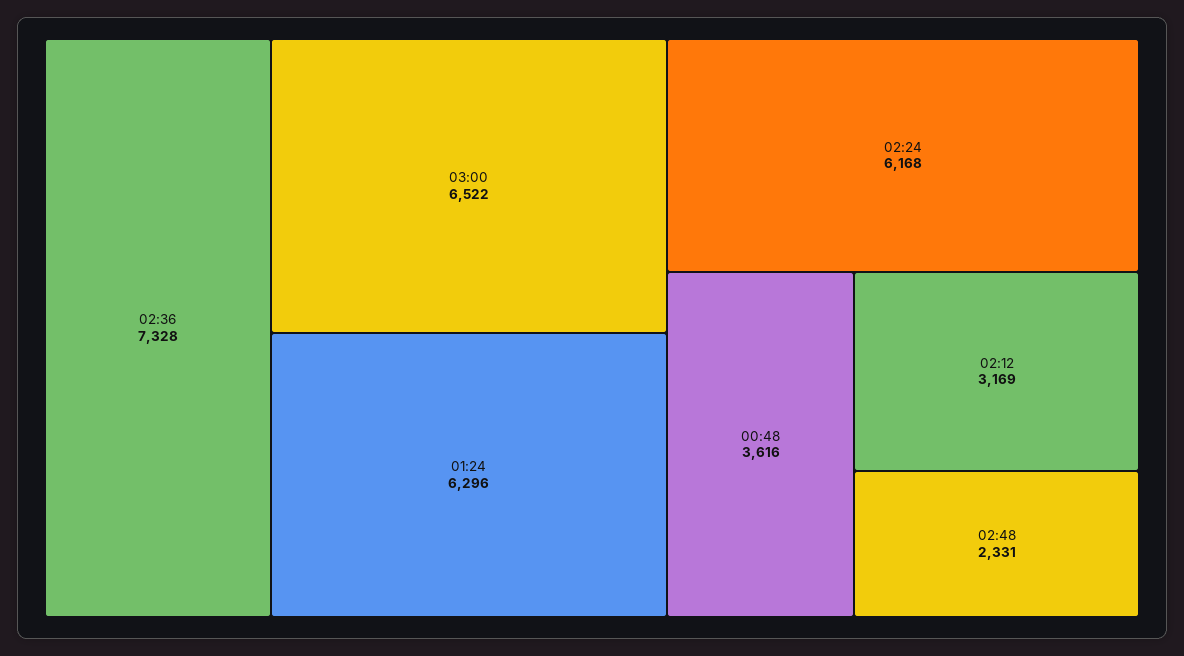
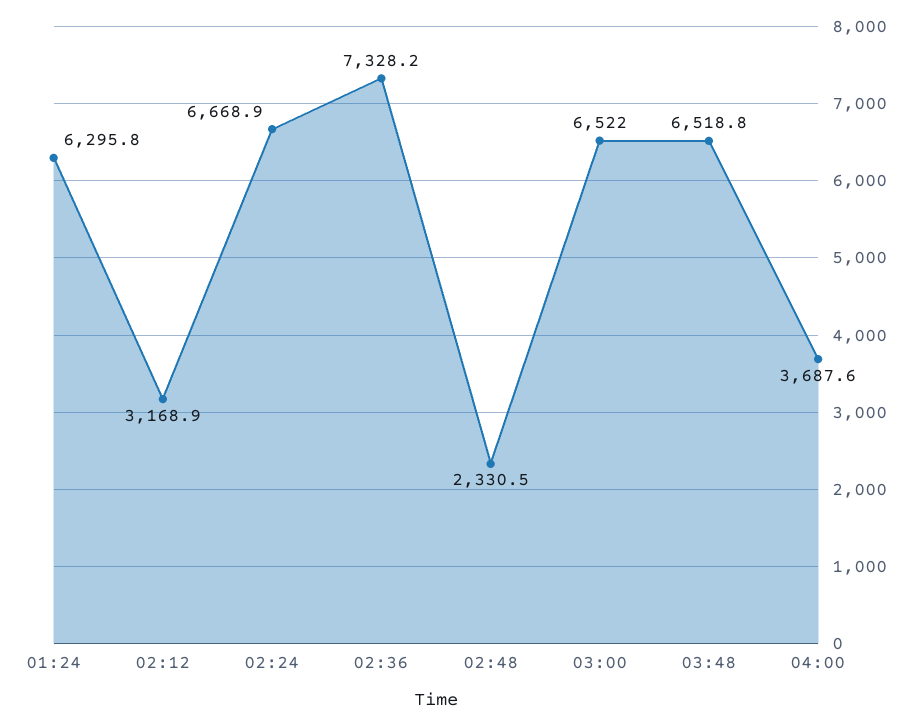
02:24: 6168 -> 6668.9
00:48: 3616 -> none
03:48: none -> 6518.8
04:00: none -> 3687.6

